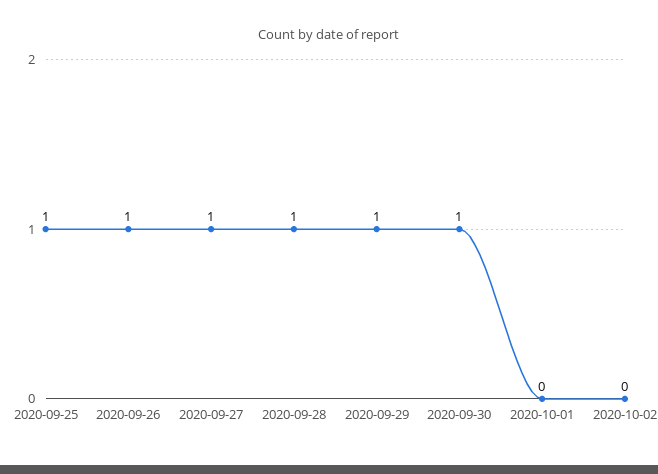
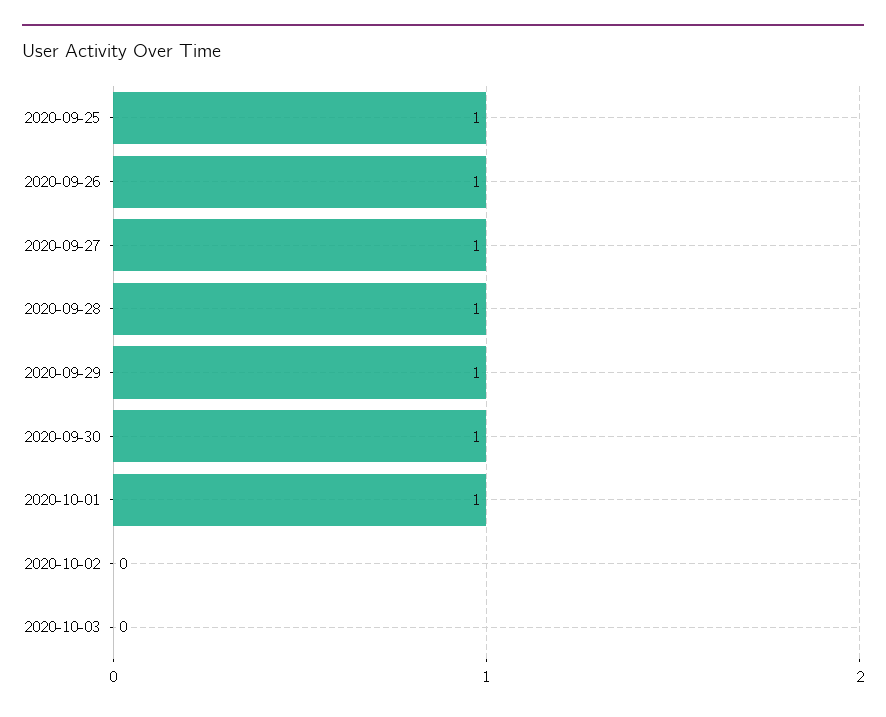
2020-10-01: 0 -> 1
2020-10-03: none -> 0

